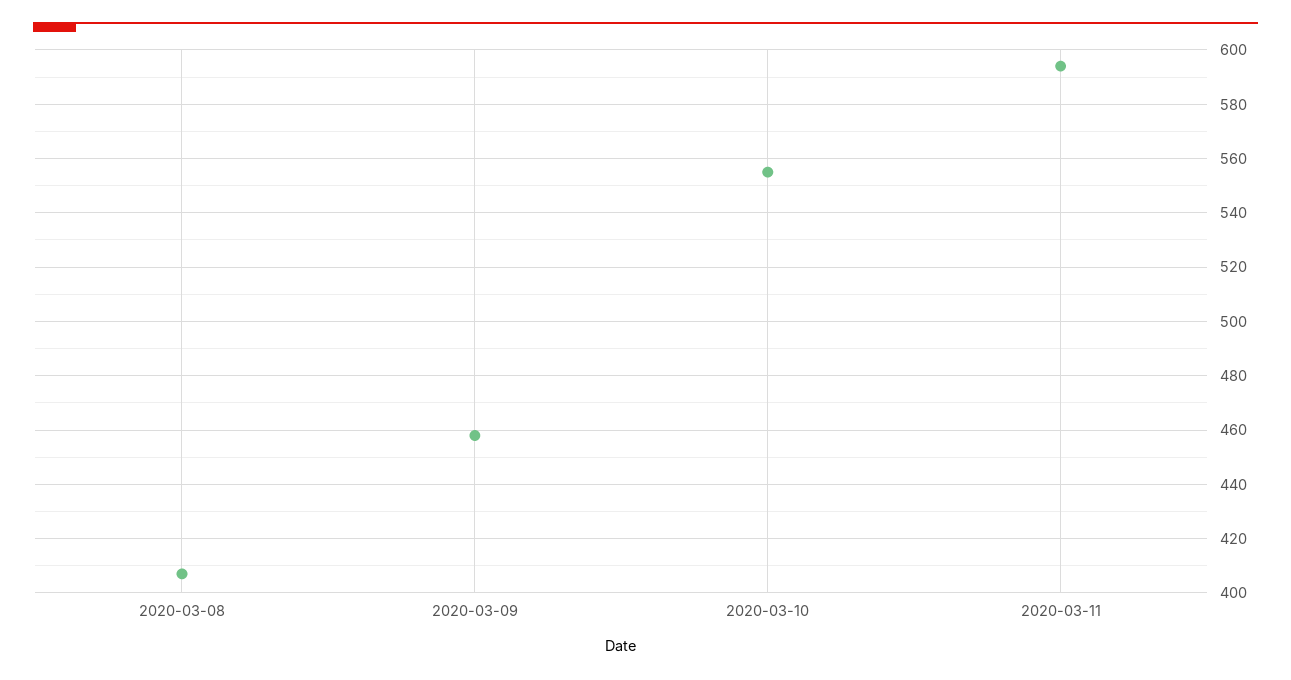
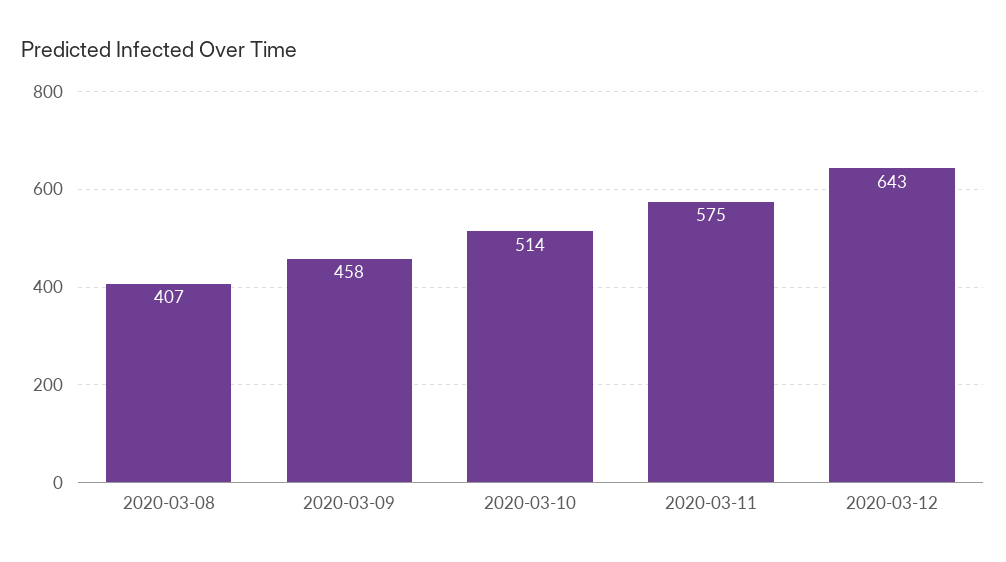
2020-03-10: 555 -> 514
2020-03-11: 595 -> 575
2020-03-12: none -> 643

